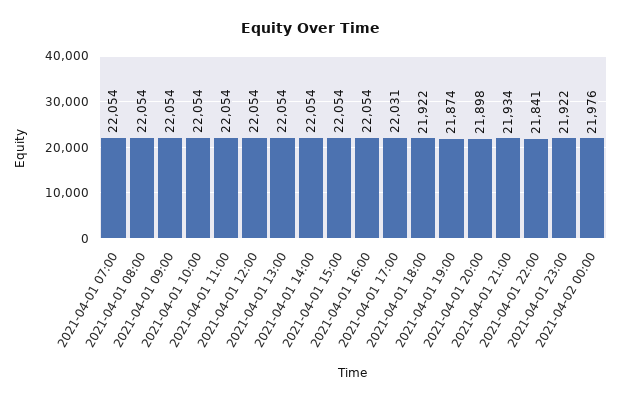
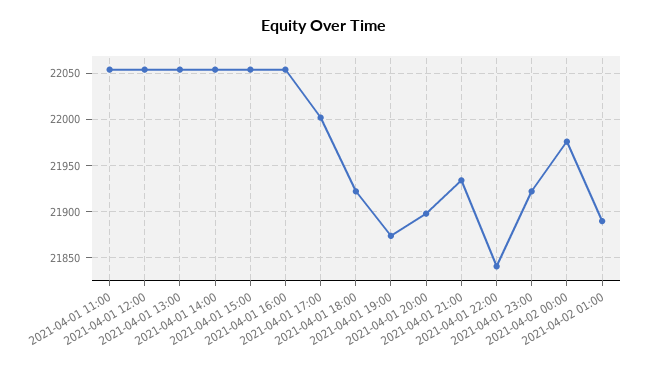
2021-04-01 07:00: 22054 -> none
2021-04-01 08:00: 22054 -> none
2021-04-01 09:00: 22054 -> none
2021-04-01 10:00: 22054 -> none
2021-04-01 17:00: 22031 -> 22000
2021-04-02 01:00: none -> 21890

